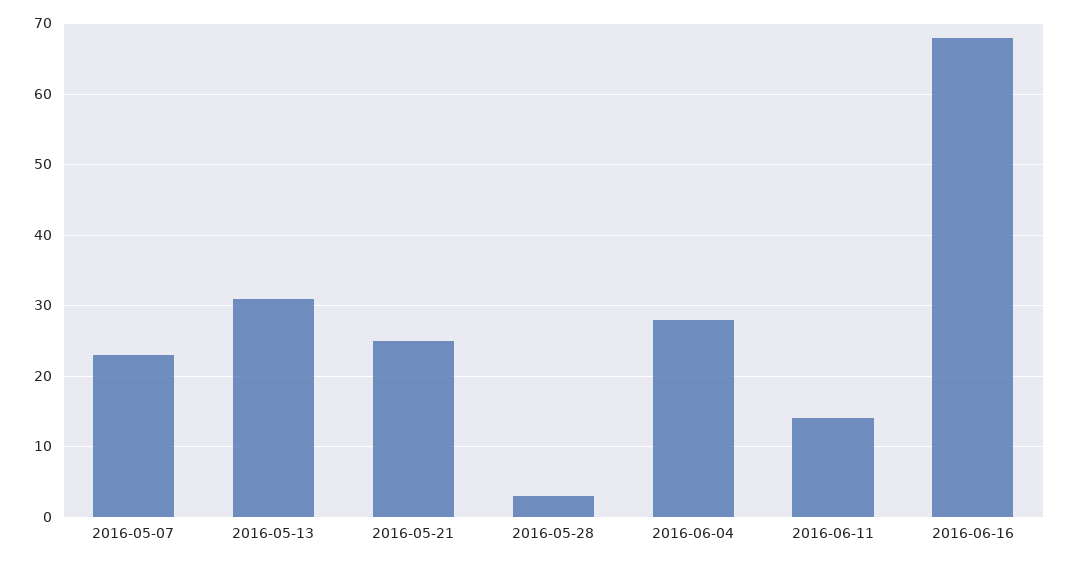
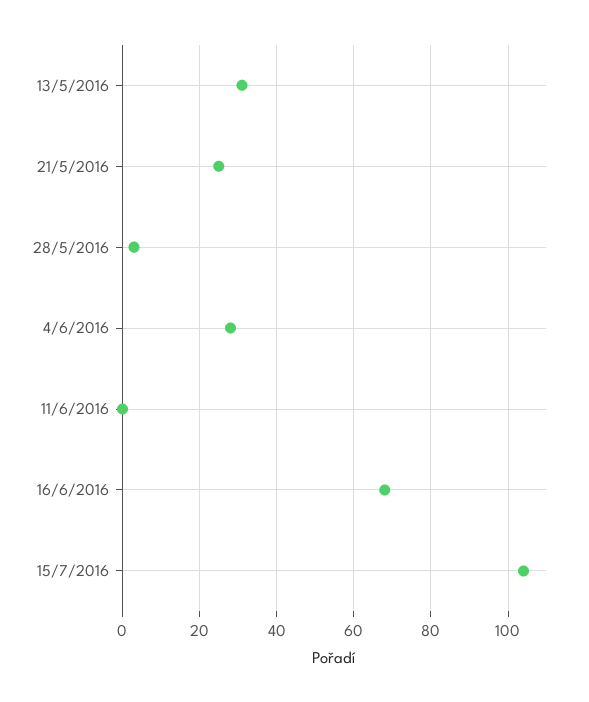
2016-05-07: 23 -> none
2016-06-11: 14 -> 0
15/7/2016: none -> 105

